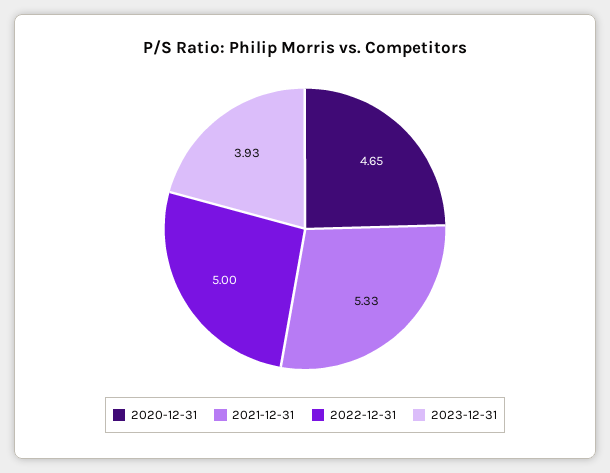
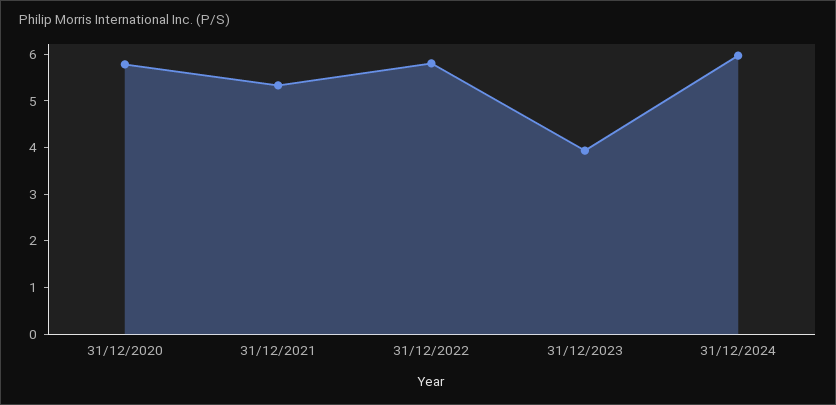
2020-12-31: 4.65 -> 5.8
2022-12-31: 5 -> 5.8
31/12/2024: none -> 6

